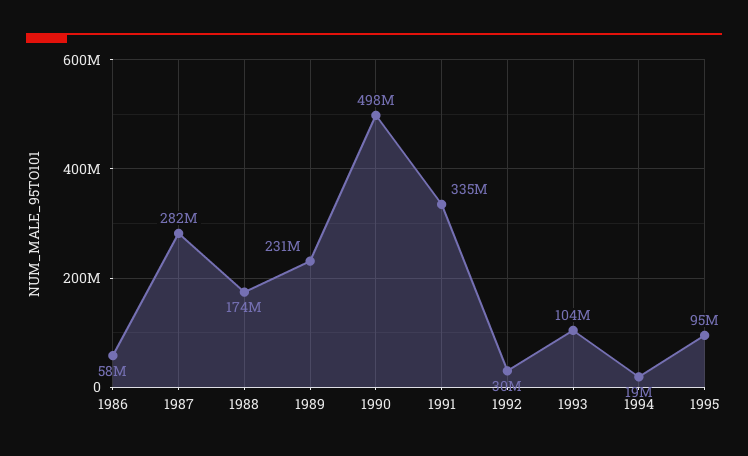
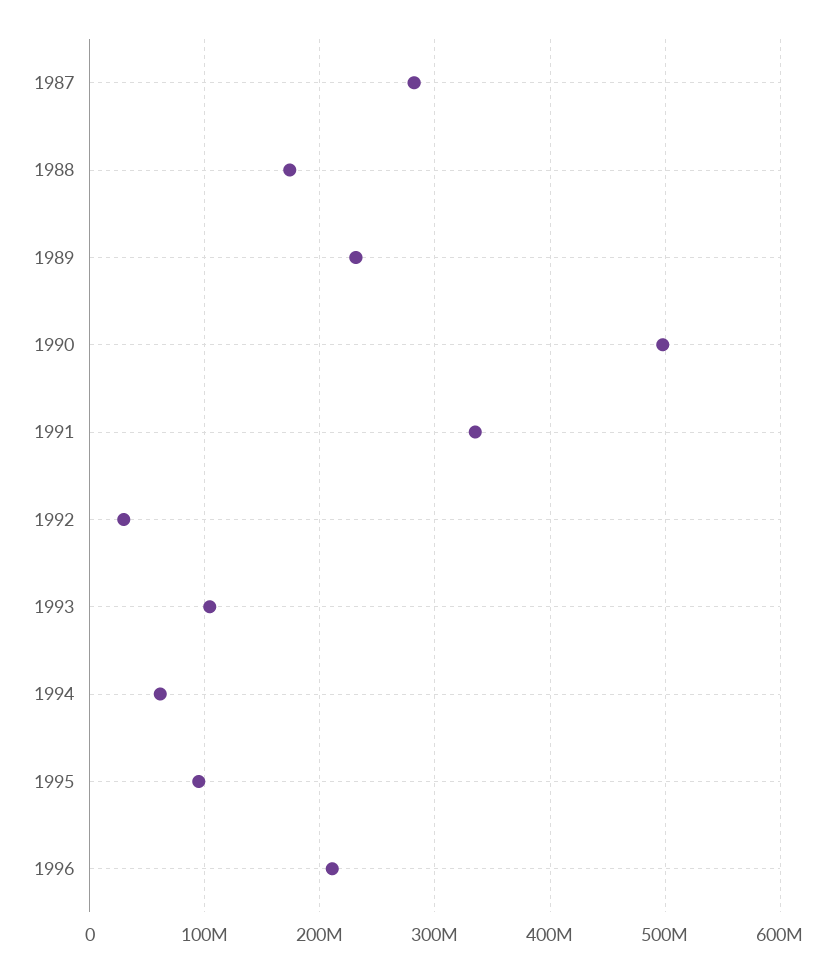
1986: 58000000 -> none
1994: 19000000 -> 60000000
1996: none -> 210000000

